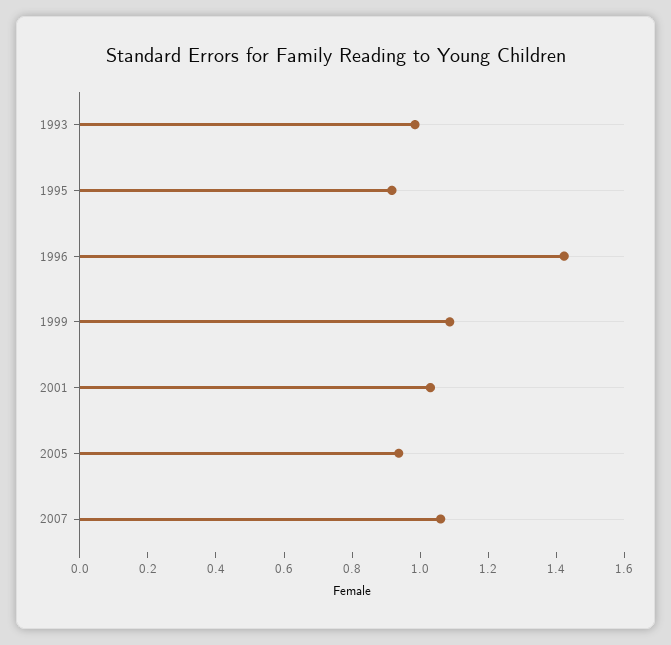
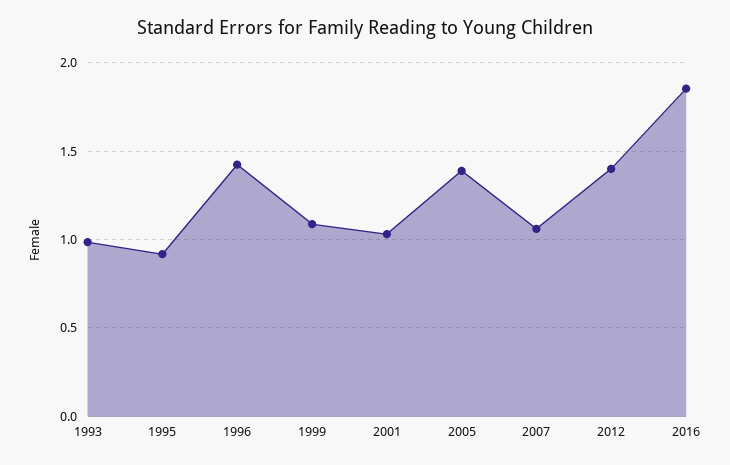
2005: 0.95 -> 1.4
2012: none -> 1.4
2016: none -> 1.85

